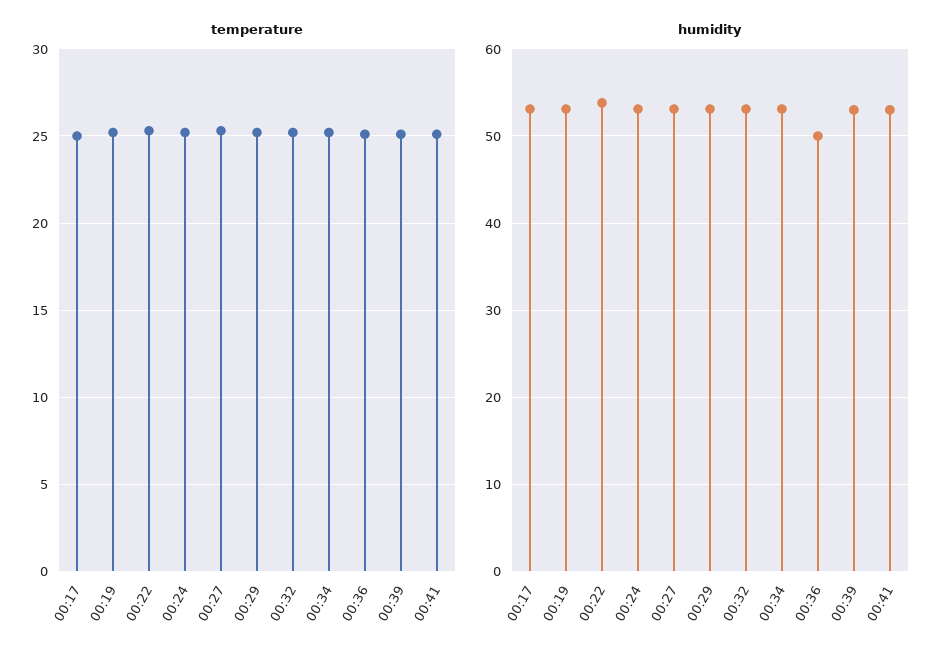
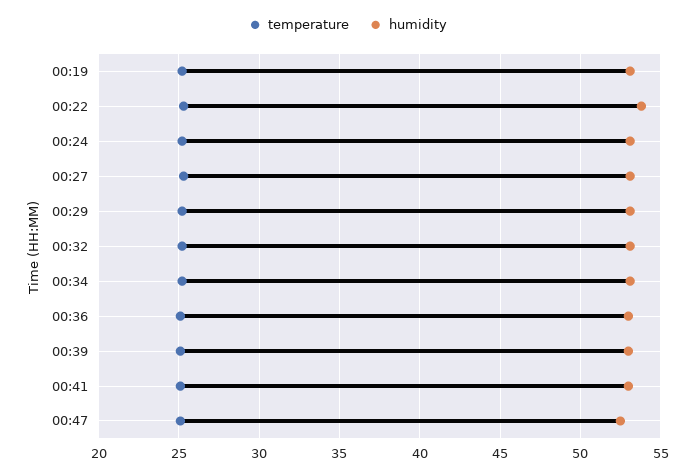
temperature, 00:17: 25 -> none
humidity, 00:17: 53 -> none
humidity, 00:36: 50 -> 53
temperature, 00:47: none -> 25
humidity, 00:47: none -> 52.5

